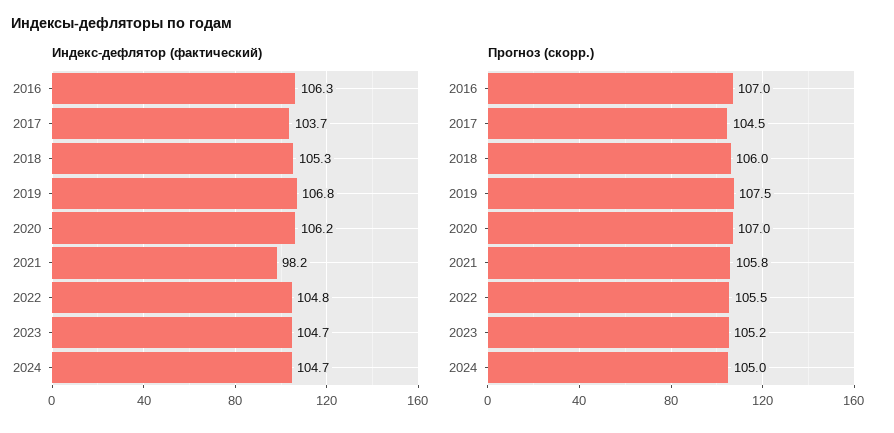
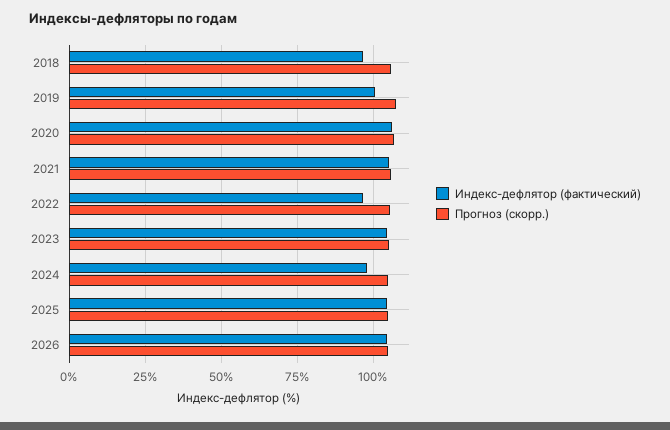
Индекс-дефлятор (фактический), 2016: 106.3 -> none
Индекс-дефлятор (фактический), 2017: 103.7 -> none
Индекс-дефлятор (фактический), 2018: 105.3 -> 97.5
Индекс-дефлятор (фактический), 2019: 106.8 -> 100
Индекс-дефлятор (фактический), 2021: 98.2 -> 105
Индекс-дефлятор (фактический), 2022: 104.8 -> 97.5
Индекс-дефлятор (фактический), 2024: 104.7 -> 97.5
Прогноз (скорр.), 2016: 107 -> none
Прогноз (скорр.), 2017: 104.5 -> none
Индекс-дефлятор (фактический), 2025: none -> 105
Прогноз (скорр.), 2025: none -> 105
Индекс-дефлятор (фактический), 2026: none -> 105
Прогноз (скорр.), 2026: none -> 105

